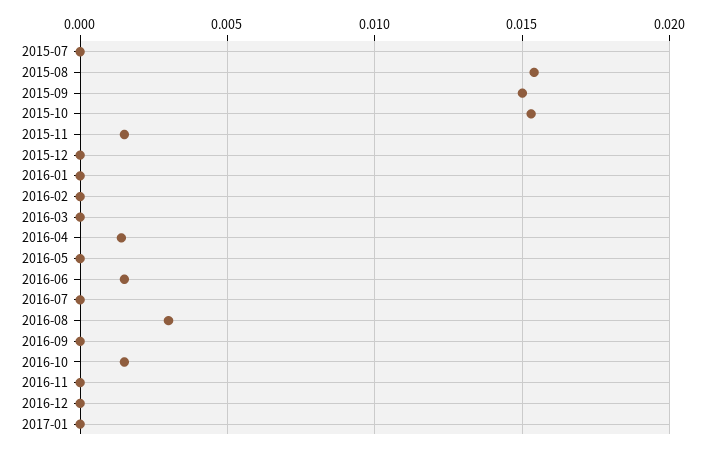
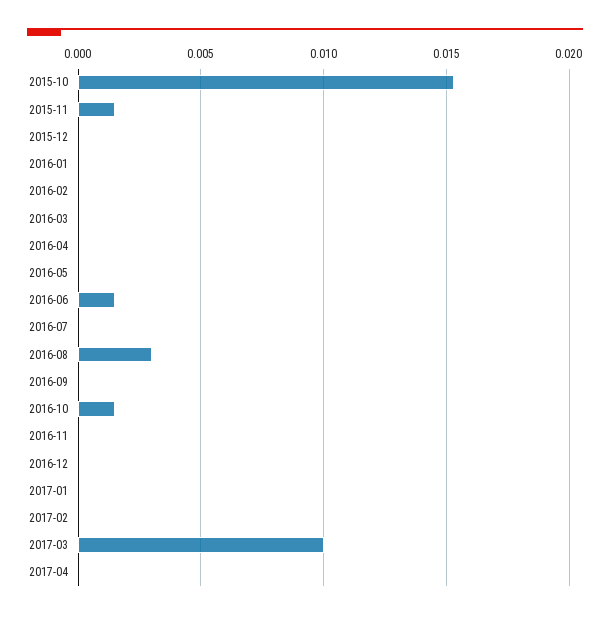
2015-07: 0 -> none
2015-08: 0.0155 -> none
2015-09: 0.015 -> none
2016-04: 0.0015 -> 0
2017-02: none -> 0
2017-03: none -> 0.01
2017-04: none -> 0

